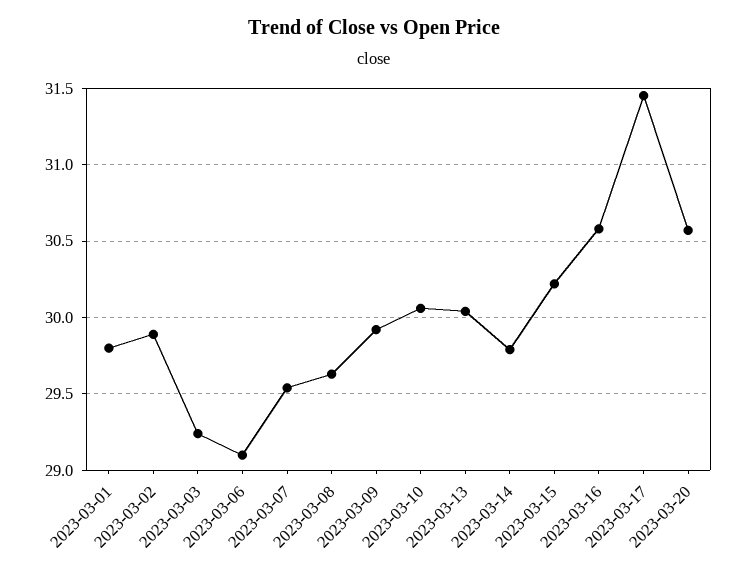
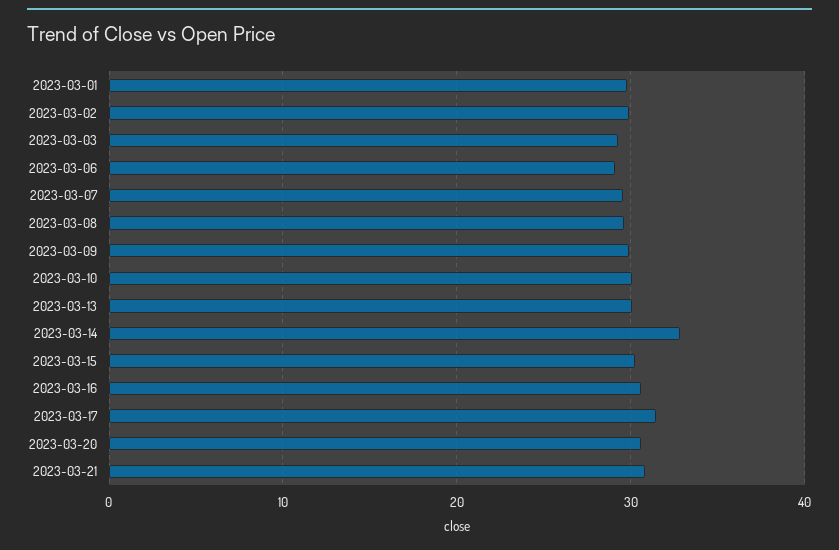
2023-03-14: 29.8 -> 33
2023-03-21: none -> 31

